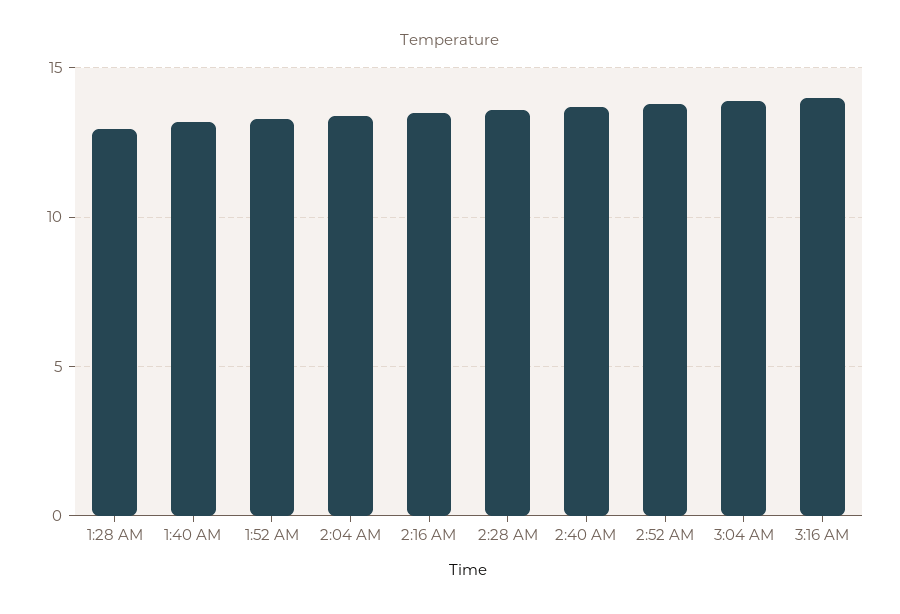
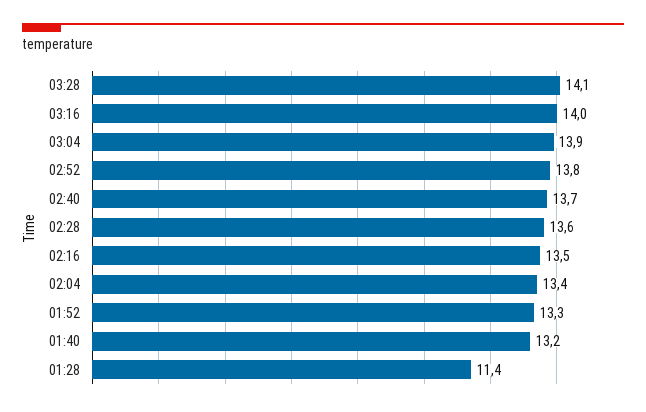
1:28 AM: 13 -> 11.4
03:28: none -> 14.1

